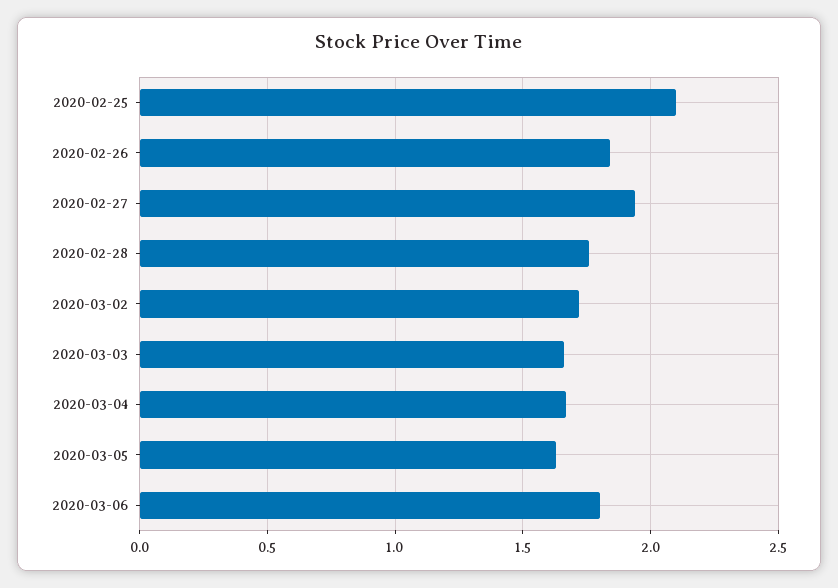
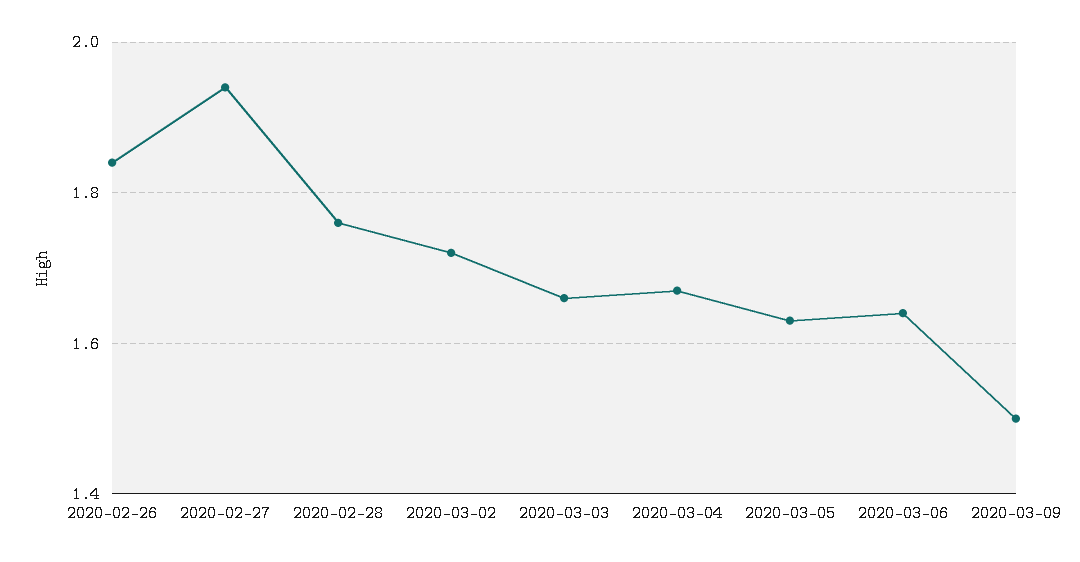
2020-02-25: 2.1 -> none
2020-03-06: 1.8 -> 1.65
2020-03-09: none -> 1.5

